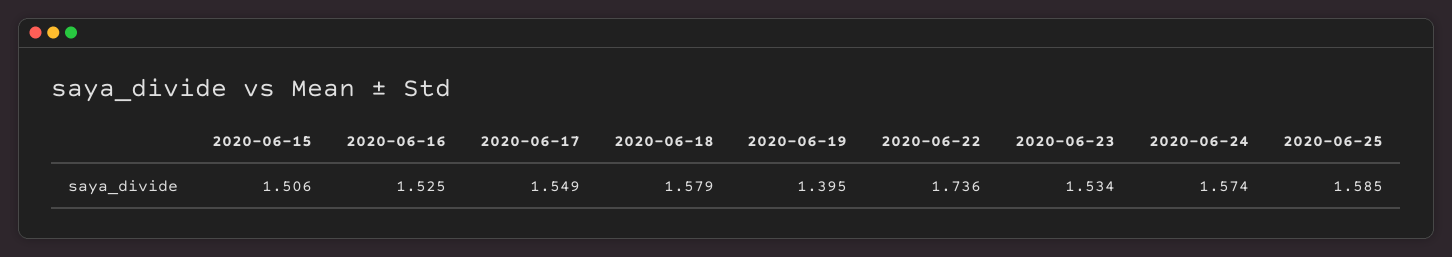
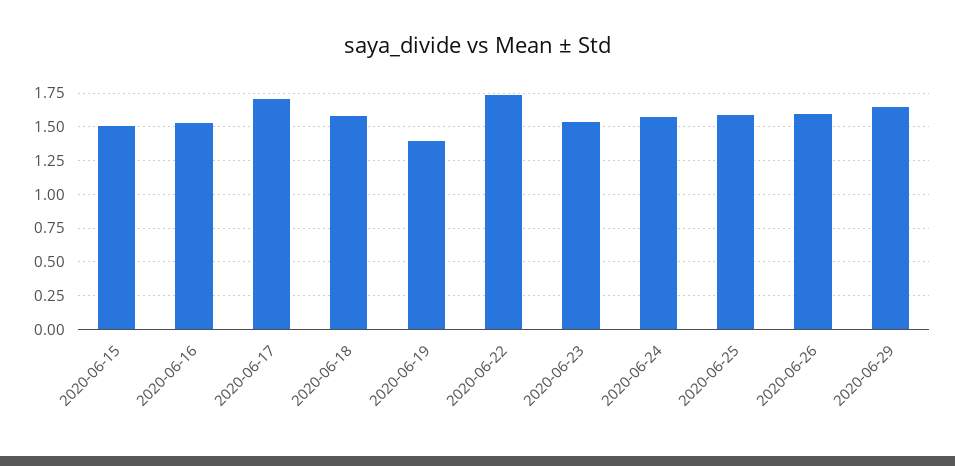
2020-06-17: 1.549 -> 1.7
2020-06-26: none -> 1.6
2020-06-29: none -> 1.65

